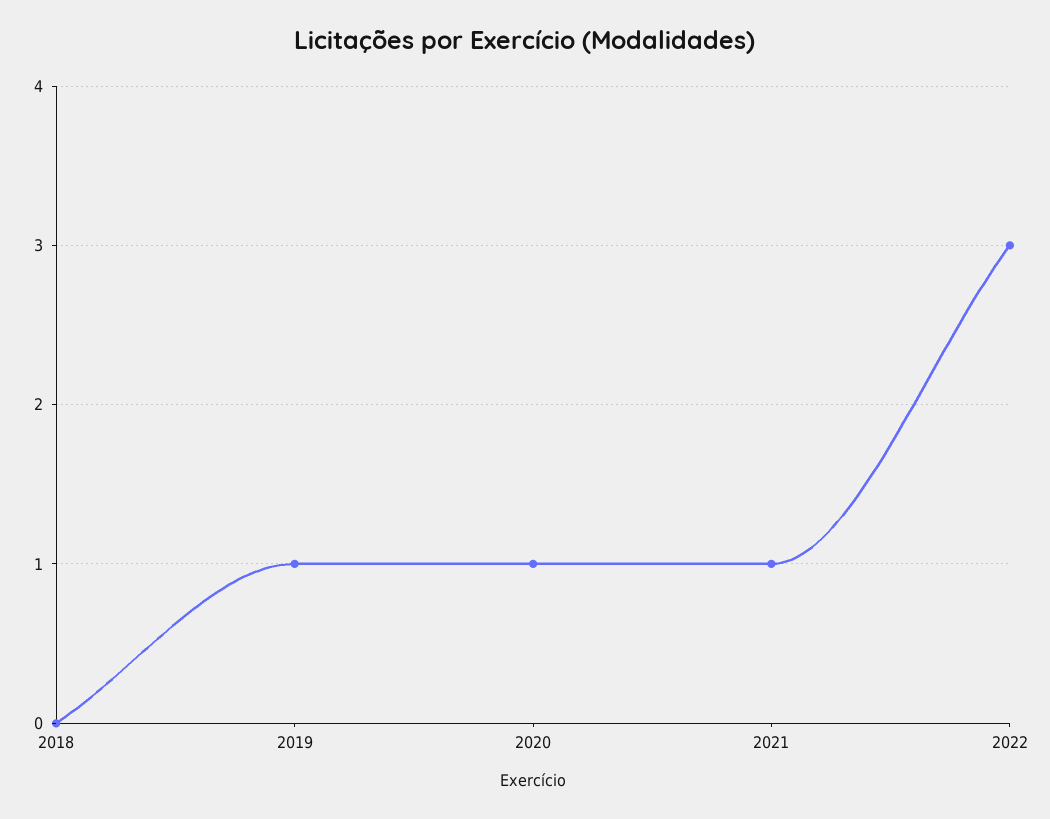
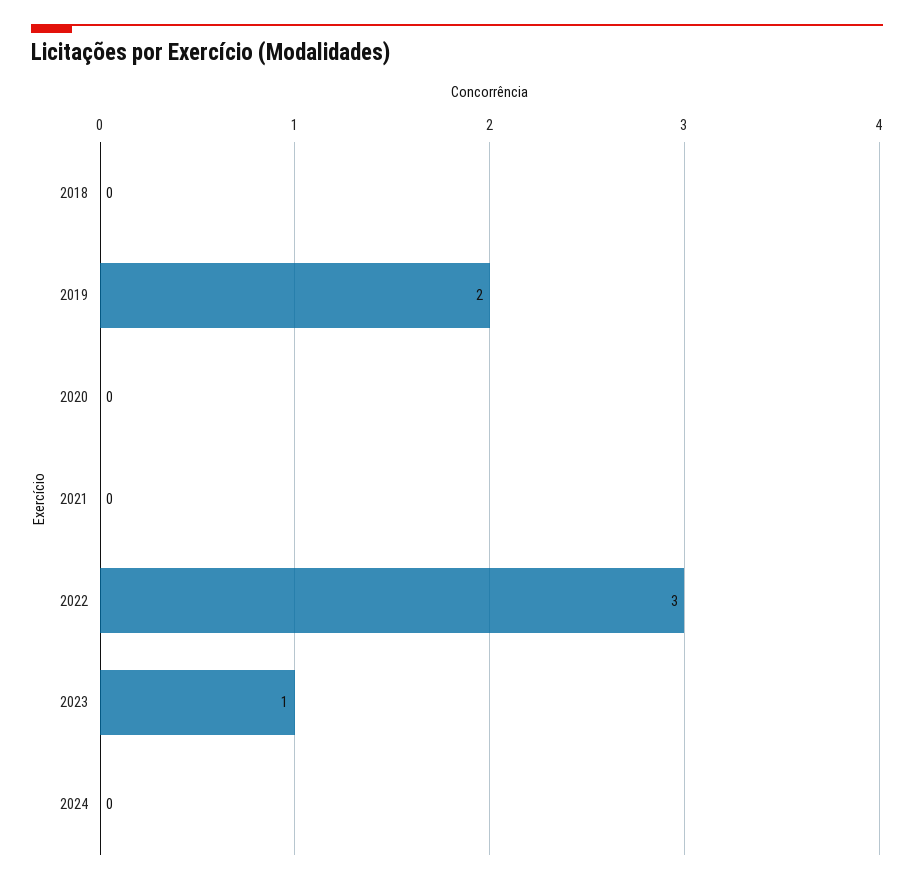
2019: 1 -> 2
2020: 1 -> 0
2021: 1 -> 0
2023: none -> 1
2024: none -> 0

